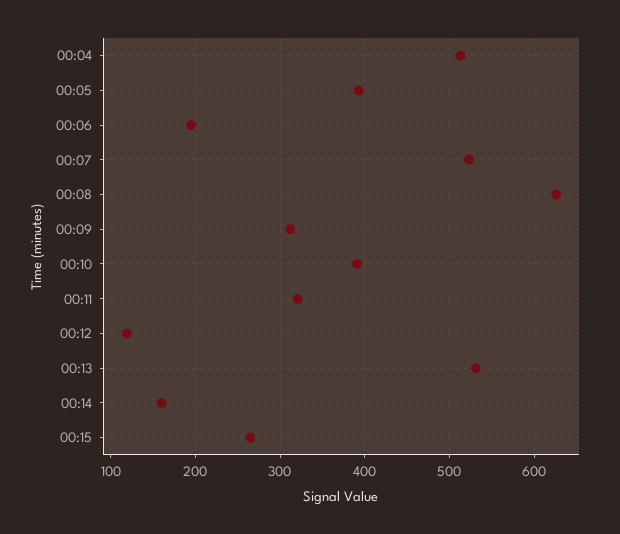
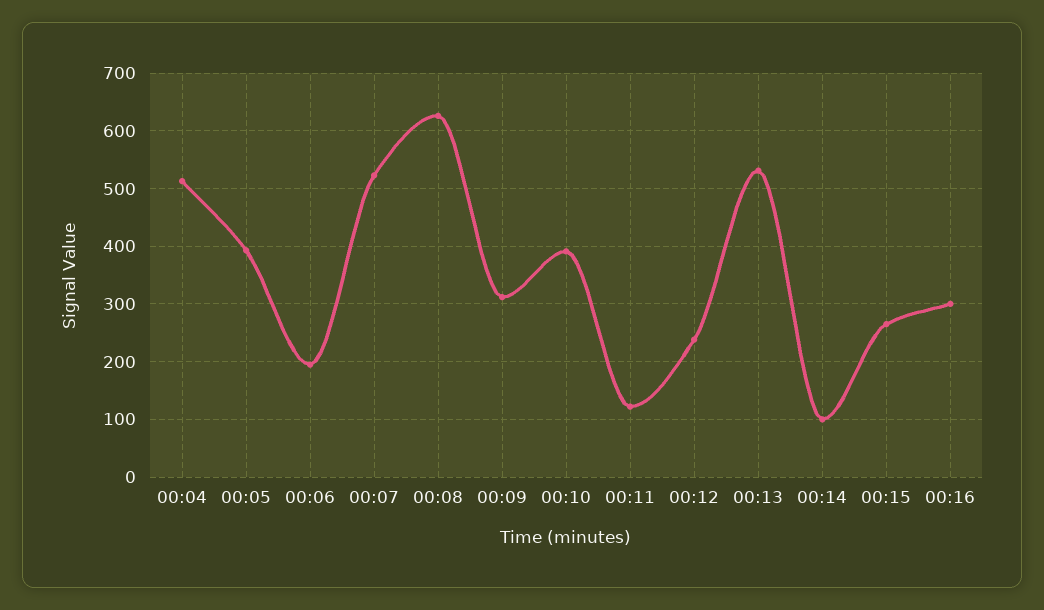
00:11: 320 -> 120
00:12: 120 -> 240
00:14: 160 -> 100
00:16: none -> 300

